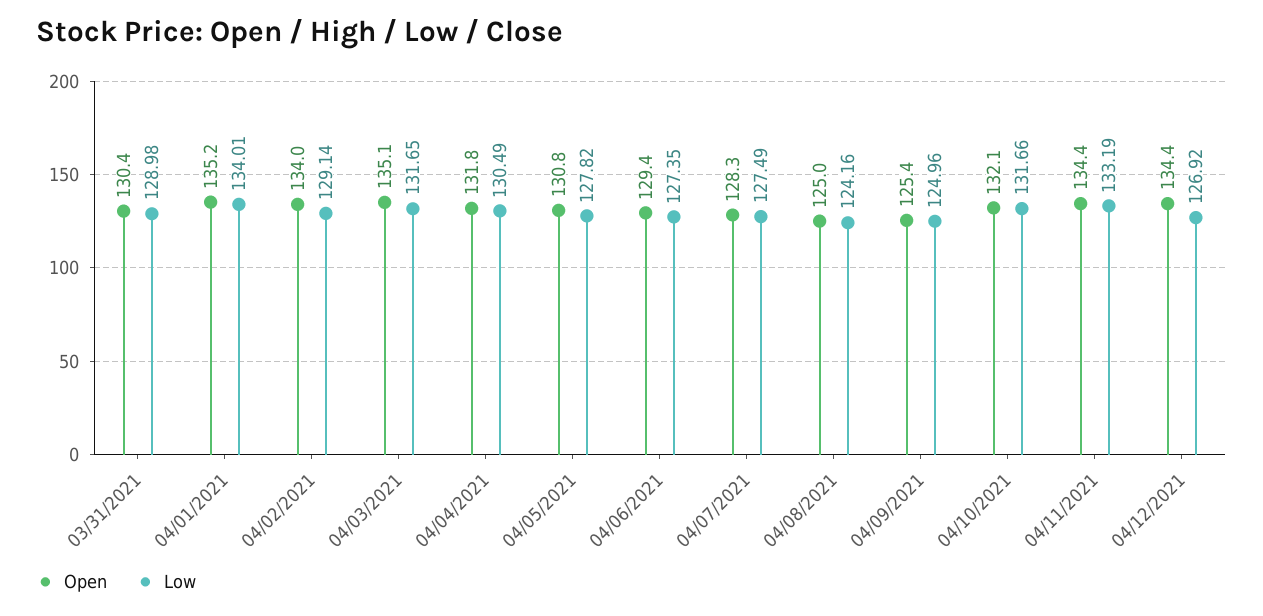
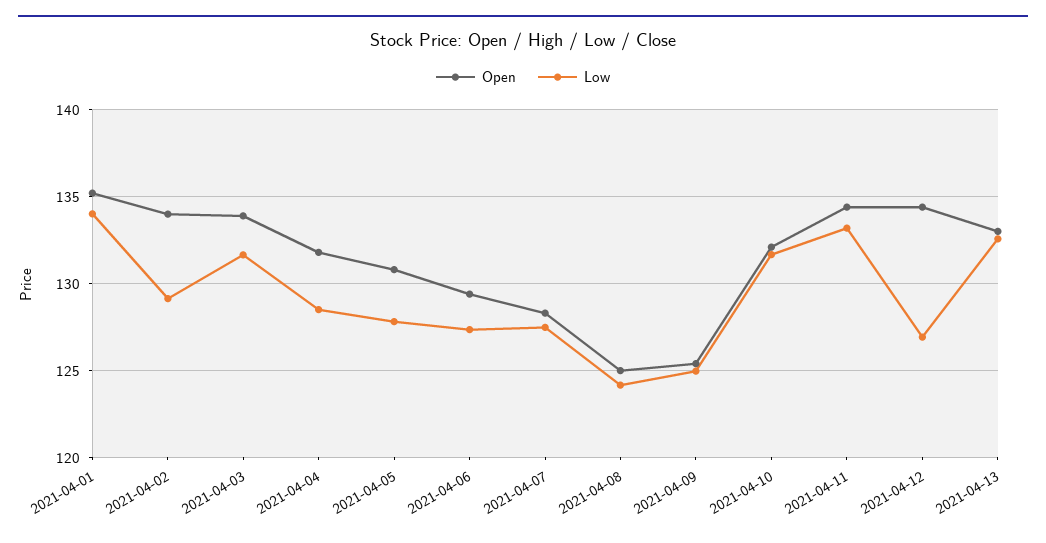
Open, 03/31/2021: 130.4 -> none
Low, 03/31/2021: 128.98 -> none
Open, 04/03/2021: 135.1 -> 134
Low, 04/04/2021: 130.49 -> 128.5
Open, 2021-04-13: none -> 133
Low, 2021-04-13: none -> 132.5

